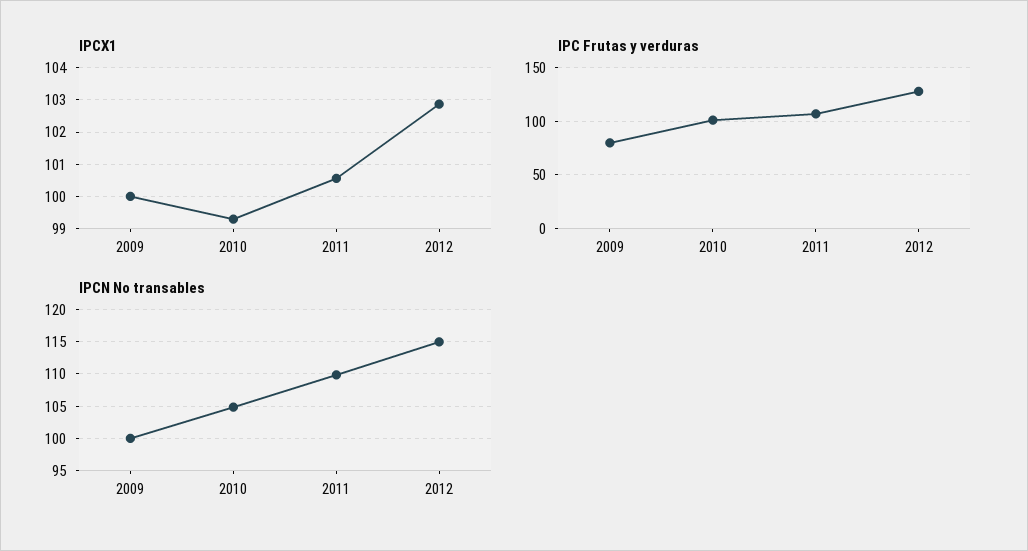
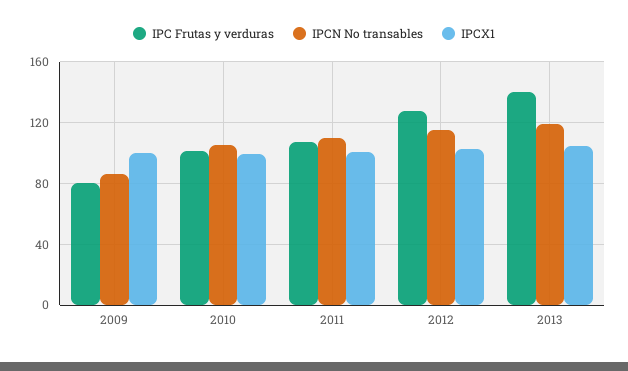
IPCN No transables, 2009: 100 -> 85
IPC Frutas y verduras, 2013: none -> 140
IPCN No transables, 2013: none -> 120
IPCX1, 2013: none -> 105

